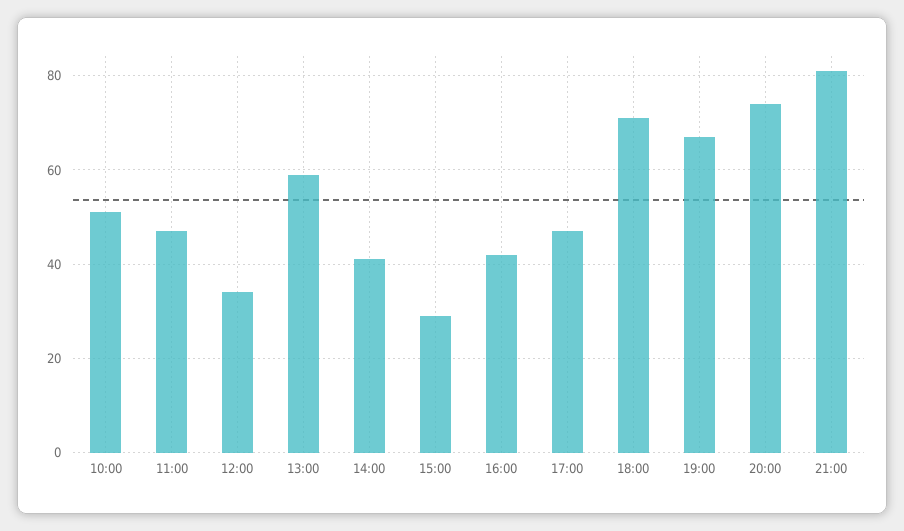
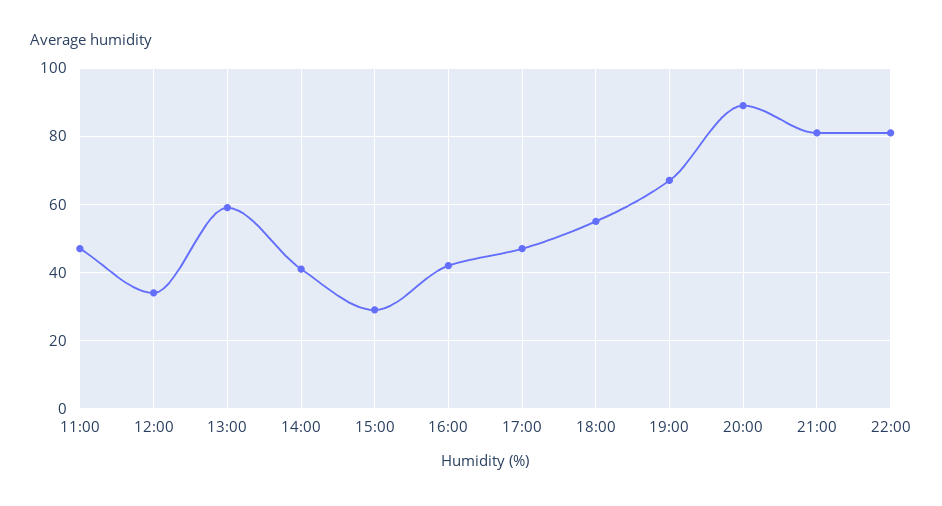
10:00: 50 -> none
18:00: 70 -> 55
20:00: 75 -> 90
22:00: none -> 80

